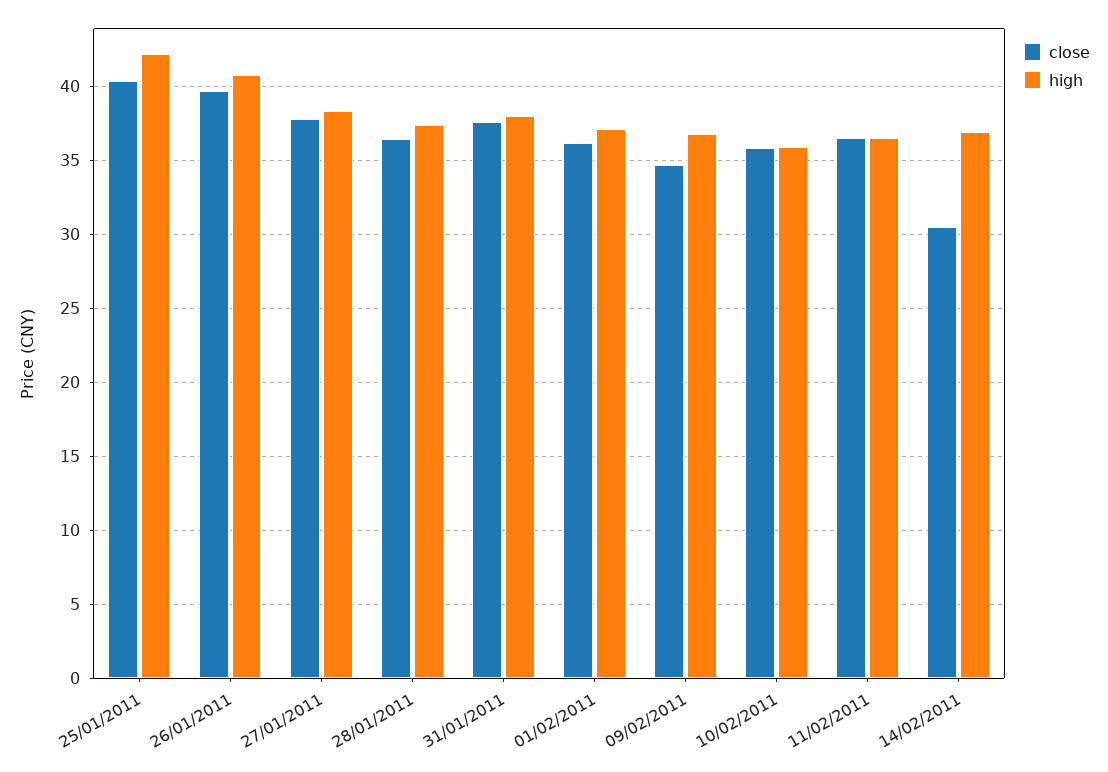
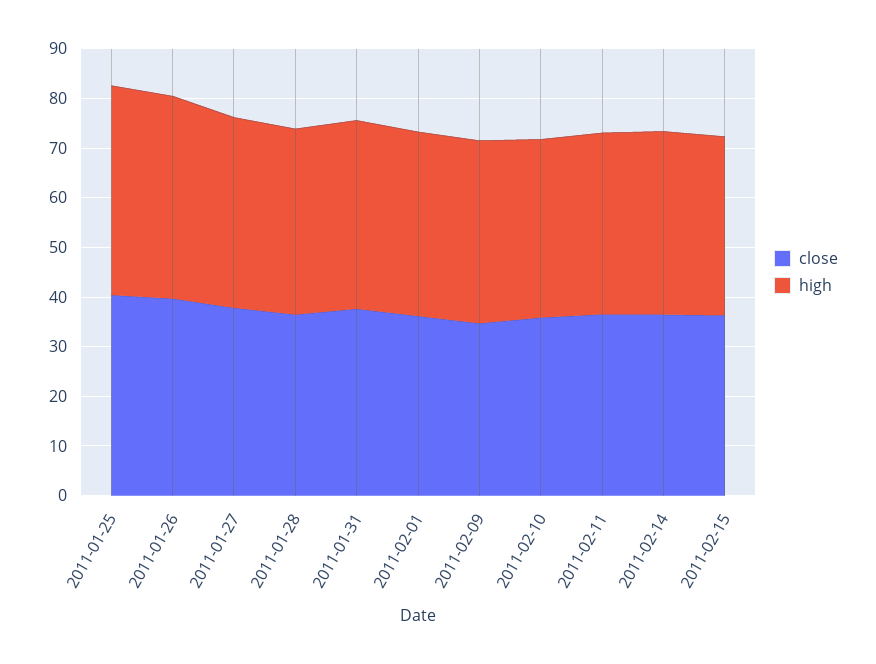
close, 14/02/2011: 30.5 -> 36
close, 2011-02-15: none -> 36
high, 2011-02-15: none -> 36

